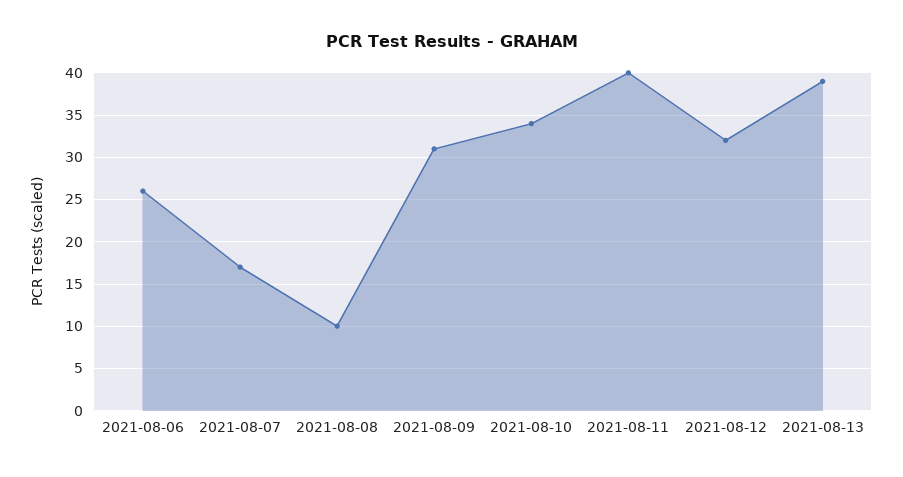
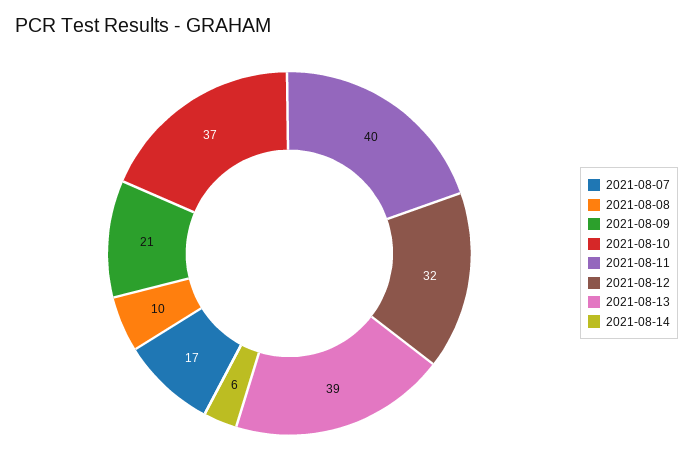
2021-08-06: 26 -> none
2021-08-09: 31 -> 21
2021-08-10: 34 -> 37
2021-08-14: none -> 6

